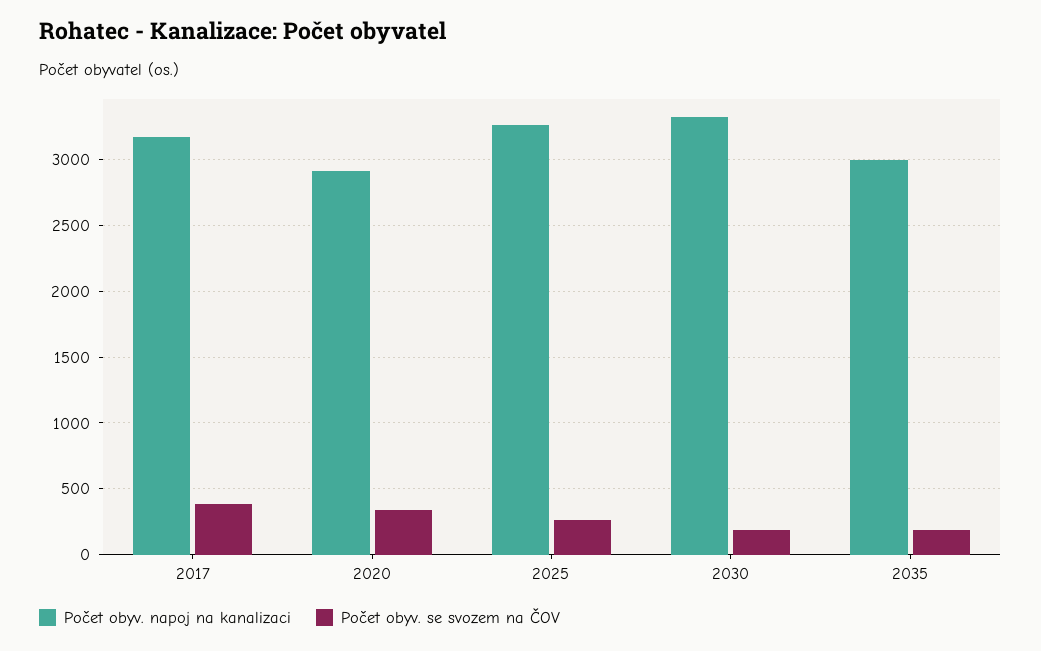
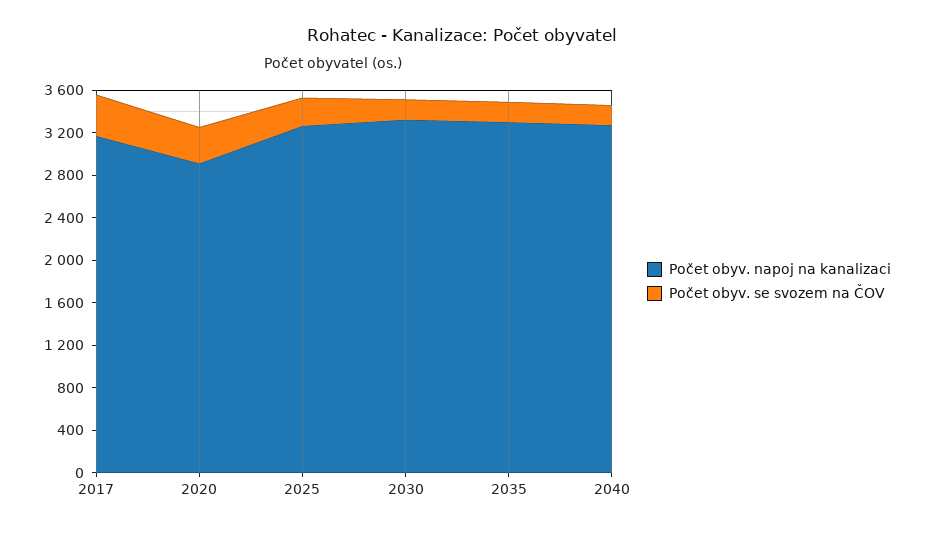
Počet obyv. napoj na kanalizaci, 2035: 3000 -> 3300
Počet obyv. napoj na kanalizaci, 2040: none -> 3300
Počet obyv. se svozem na ČOV, 2040: none -> 200

